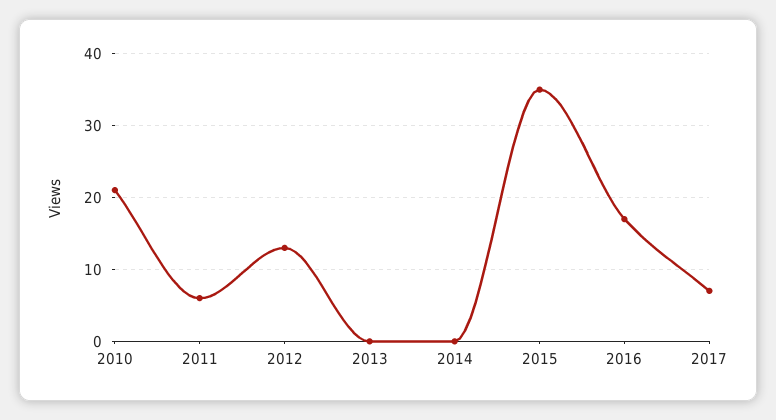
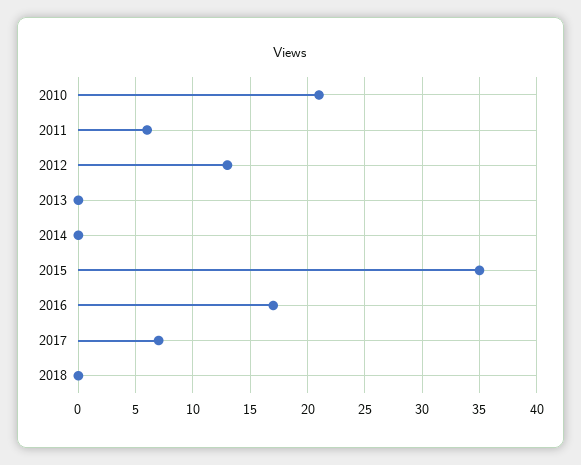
2018: none -> 0

